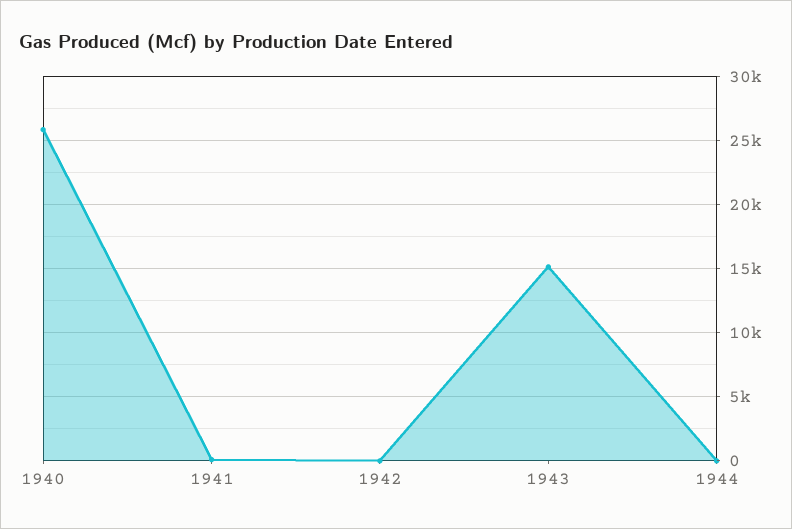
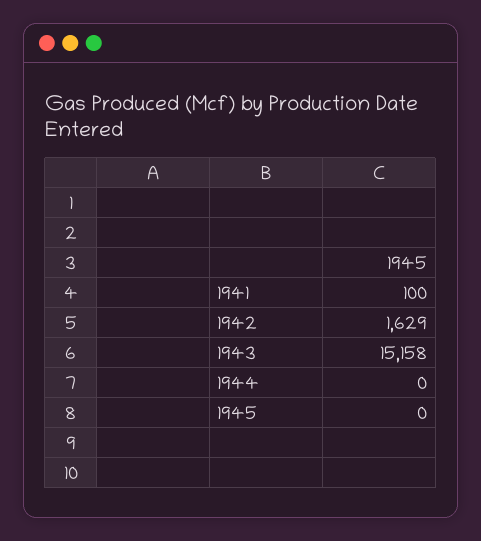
1940: 26000 -> none
1942: 0 -> 1629
1945: none -> 0

